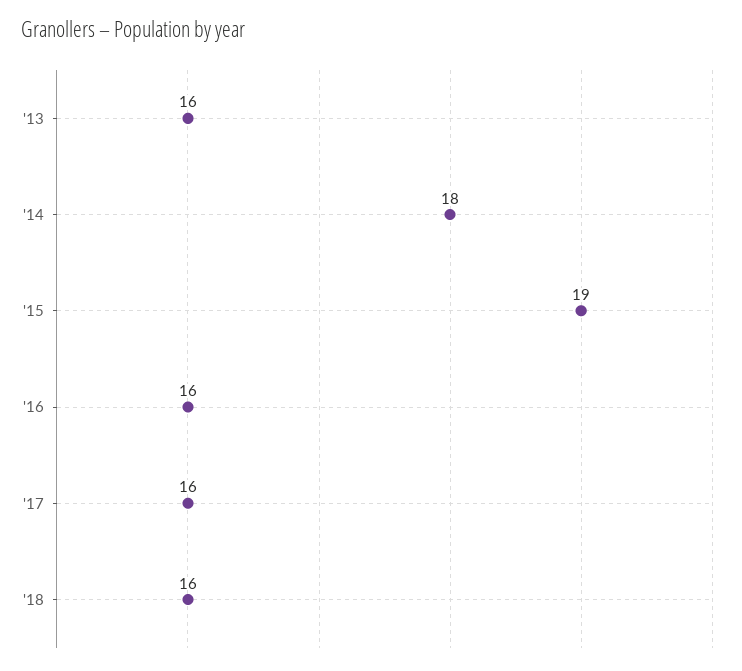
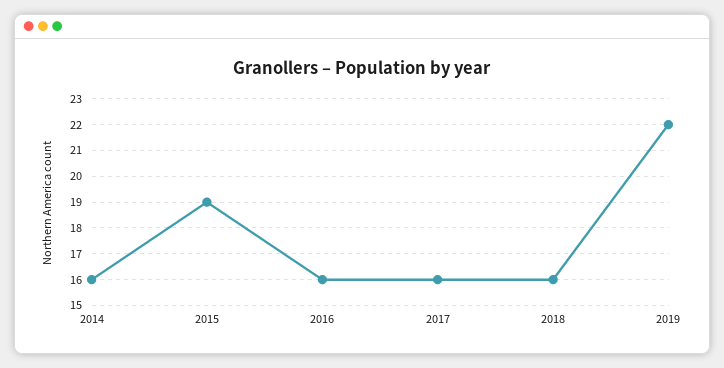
'13: 16 -> none
'14: 18 -> 16
2019: none -> 22

